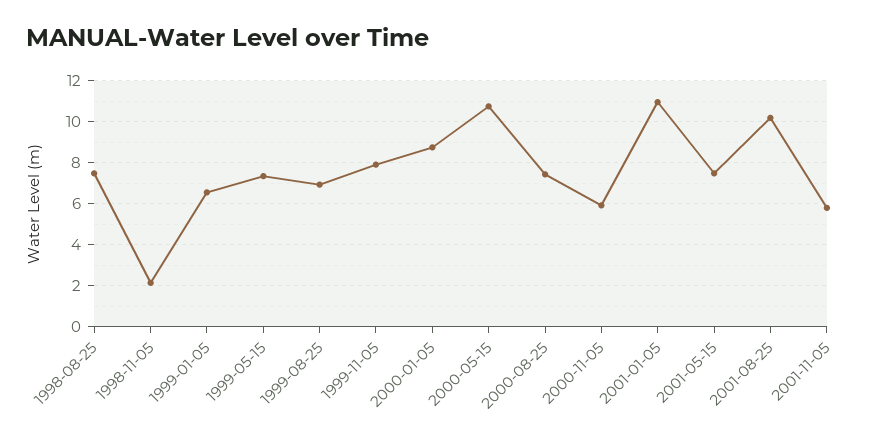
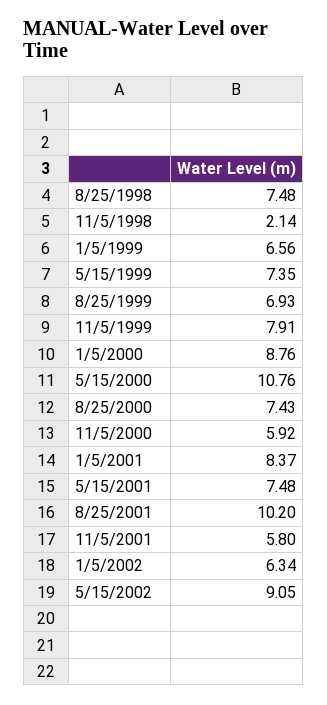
2001-01-05: 11 -> 8.37
1/5/2002: none -> 6.34
5/15/2002: none -> 9.05

